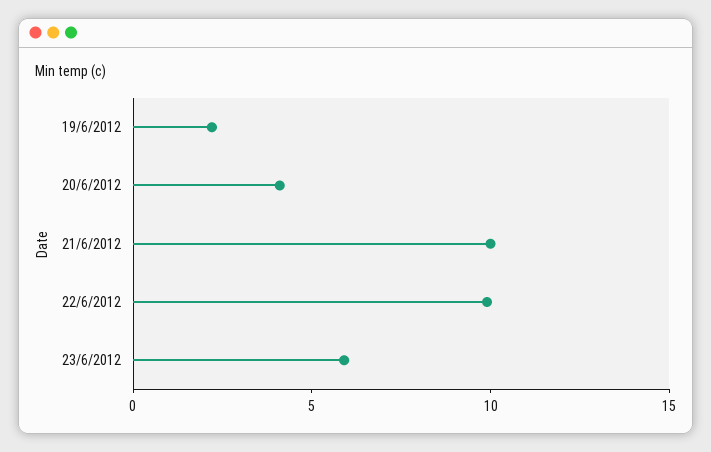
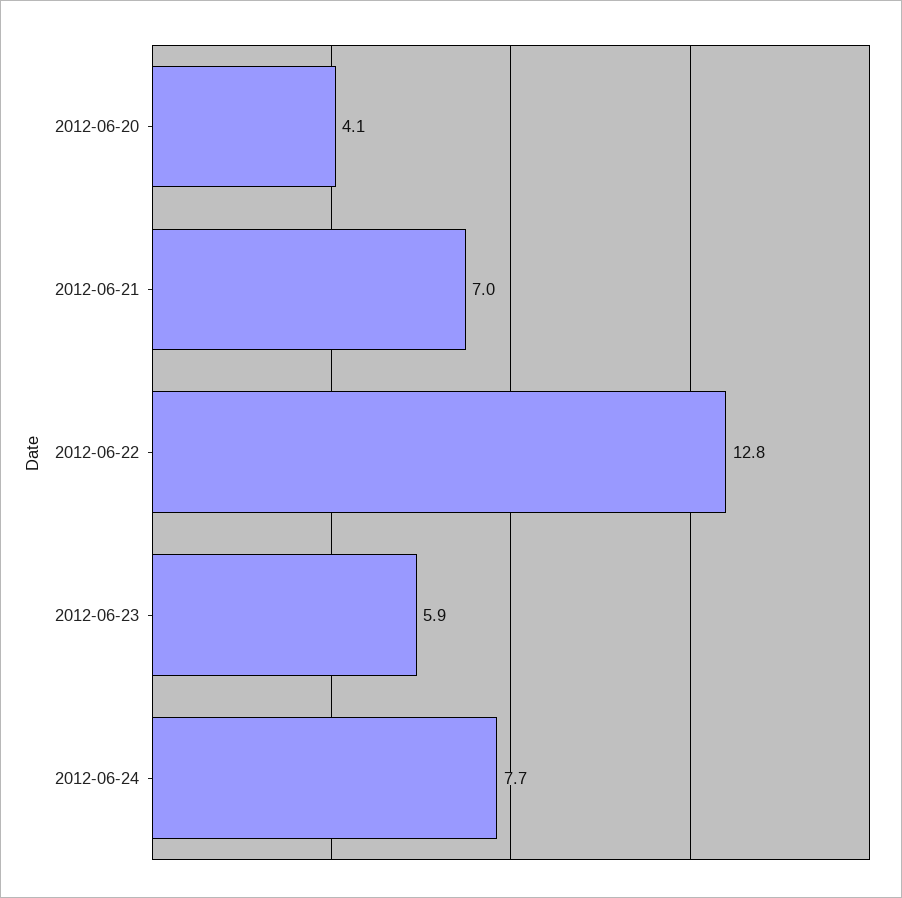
19/6/2012: 2 -> none
21/6/2012: 10 -> 7
22/6/2012: 10 -> 12.8
2012-06-24: none -> 7.7

